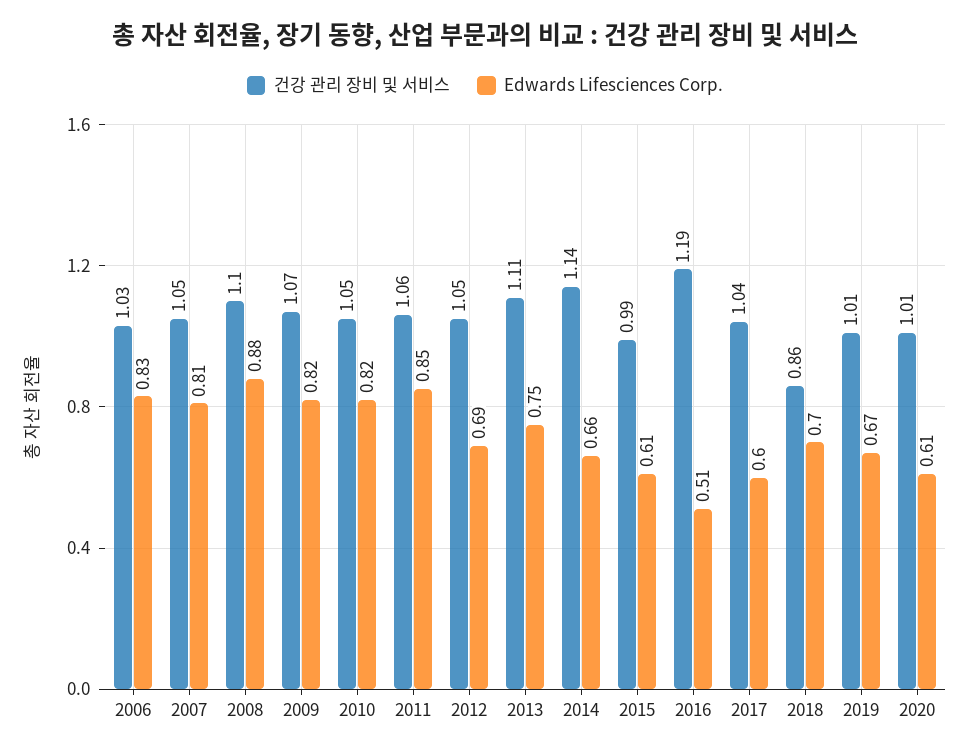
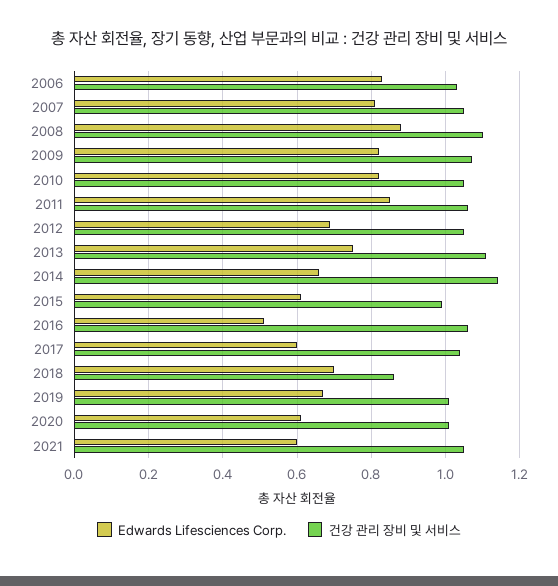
건강 관리 장비 및 서비스, 2016: 1.19 -> 1.05
Edwards Lifesciences Corp., 2021: none -> 0.6
건강 관리 장비 및 서비스, 2021: none -> 1.05

